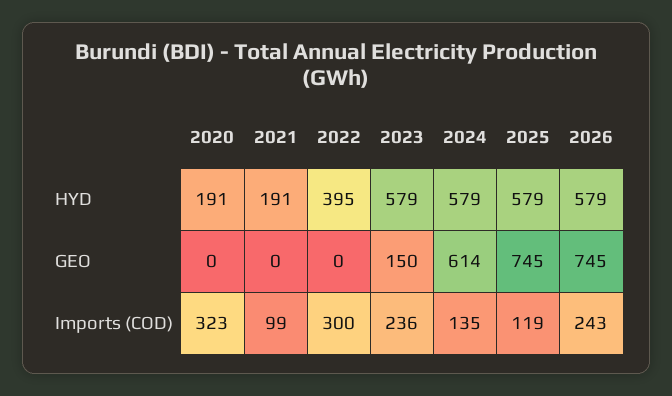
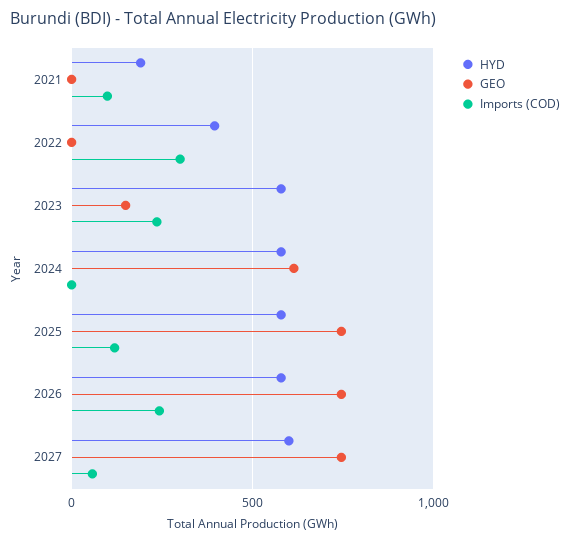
HYD, 2020: 191 -> none
GEO, 2020: 0 -> none
Imports (COD), 2020: 323 -> none
Imports (COD), 2024: 135 -> 0
HYD, 2027: none -> 600
GEO, 2027: none -> 750
Imports (COD), 2027: none -> 50

